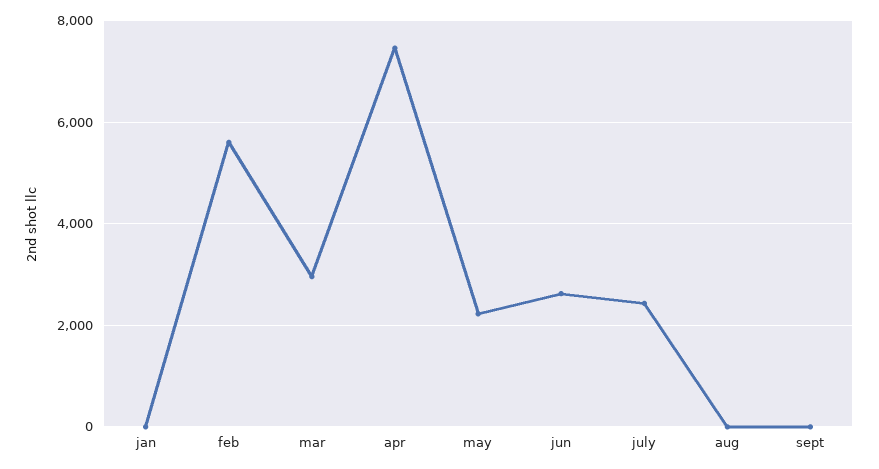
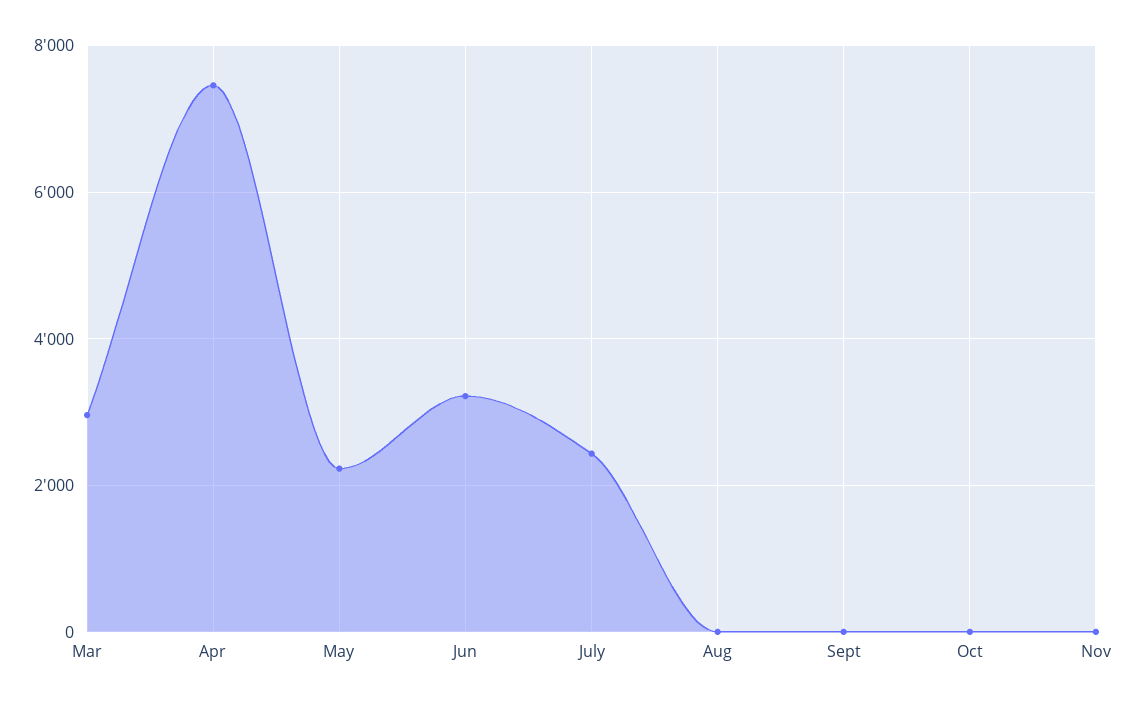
jan: 0 -> none
feb: 5600 -> none
jun: 2600 -> 3200
Oct: none -> 0
Nov: none -> 0

